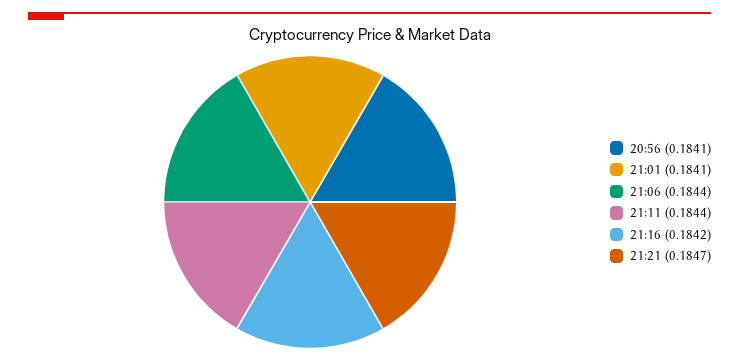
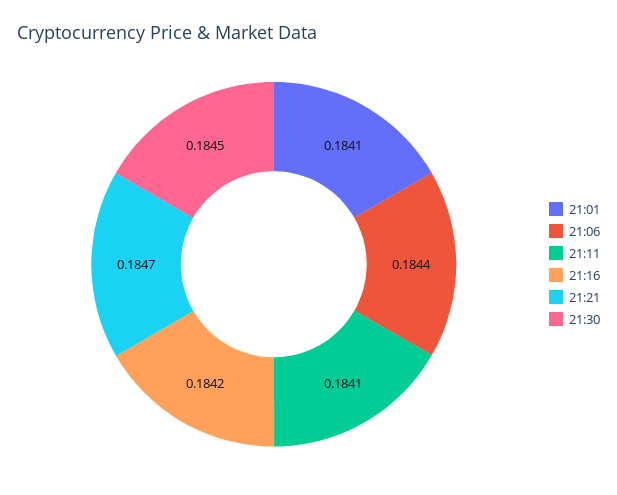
20:56: 0.1841 -> none
21:11: 0.1844 -> 0.1841
21:30: none -> 0.1845

